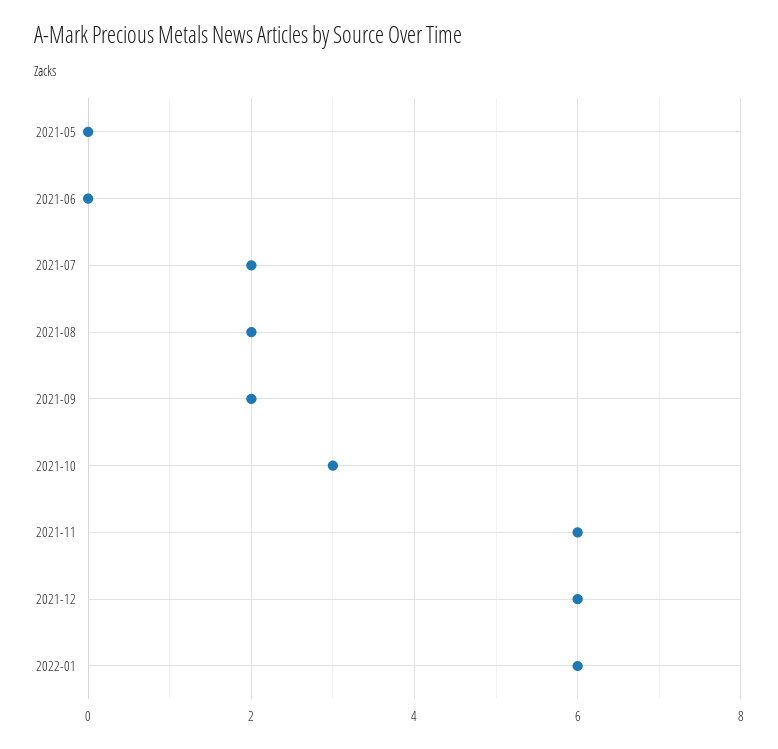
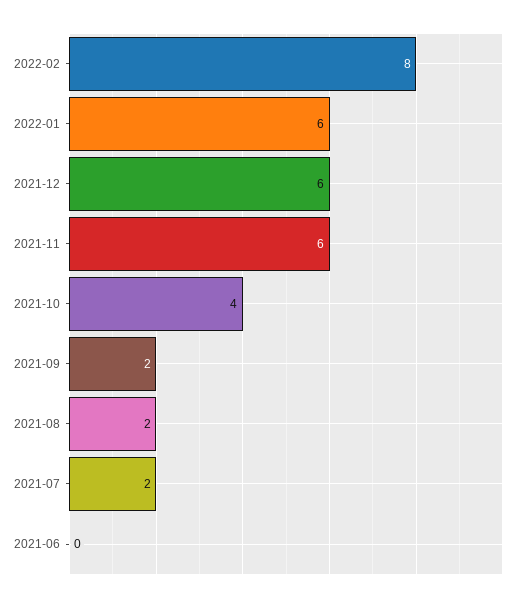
2021-05: 0 -> none
2021-10: 3 -> 4
2022-02: none -> 8

